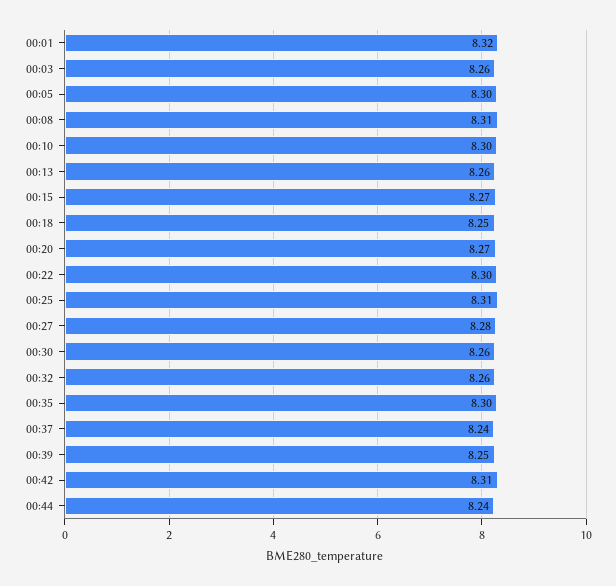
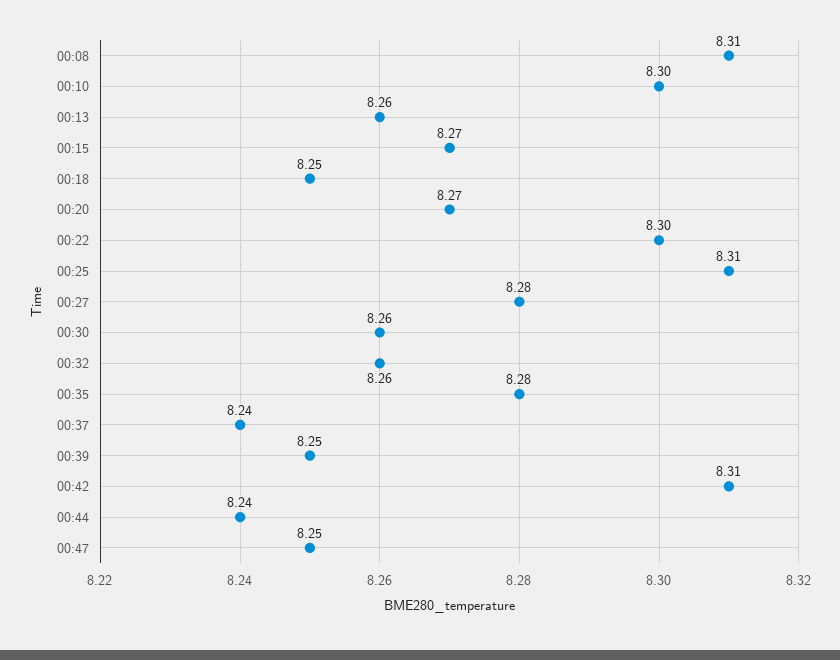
00:01: 8.32 -> none
00:03: 8.26 -> none
00:05: 8.3 -> none
00:35: 8.3 -> 8.28
00:47: none -> 8.25

